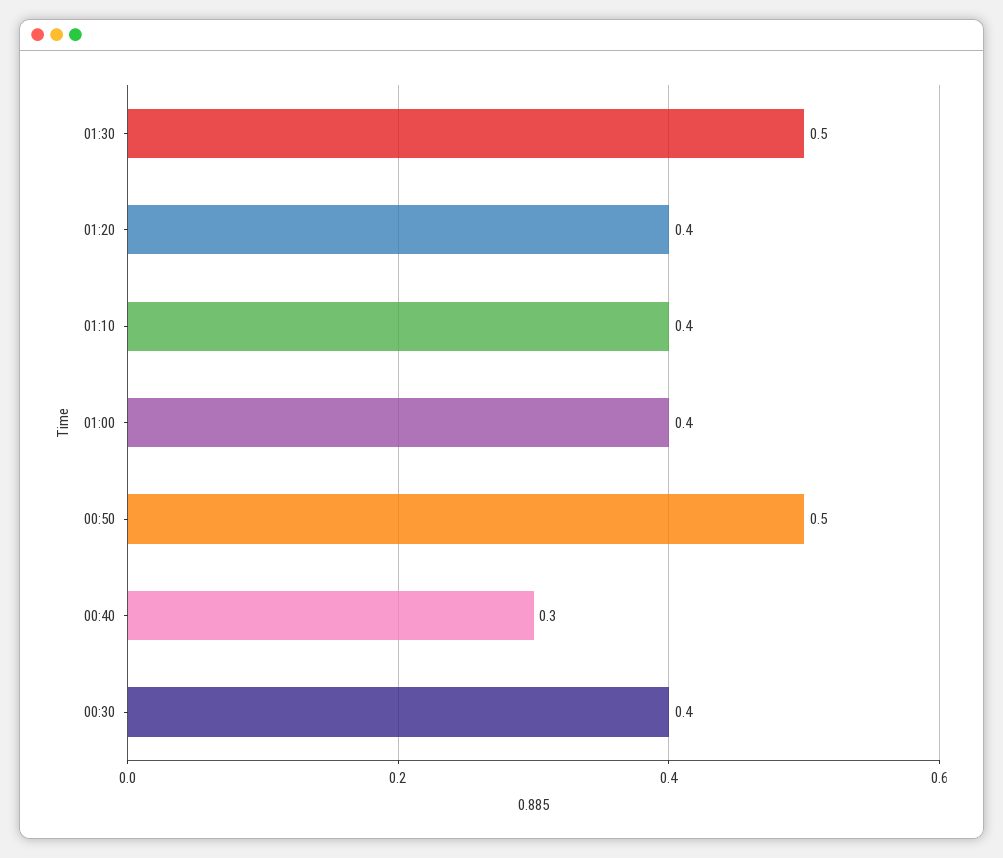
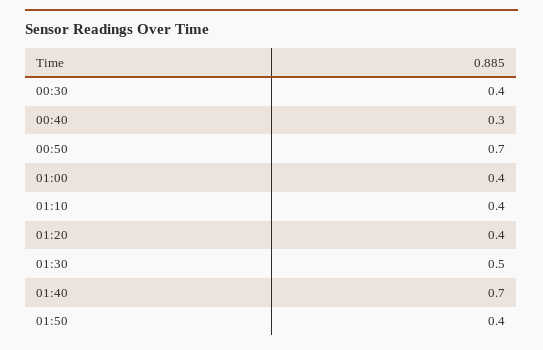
00:50: 0.5 -> 0.7
01:40: none -> 0.7
01:50: none -> 0.4

